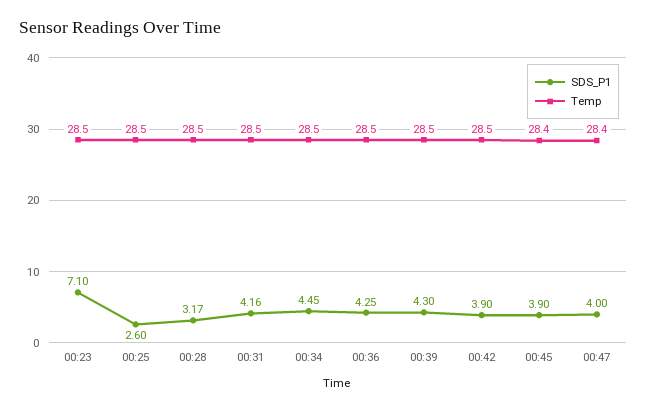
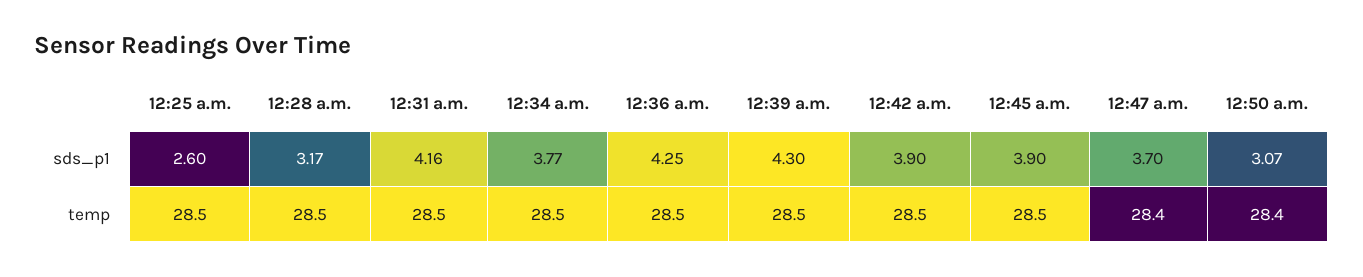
SDS_P1, 00:23: 7.1 -> none
Temp, 00:23: 28.5 -> none
SDS_P1, 00:34: 4.45 -> 3.77
Temp, 00:45: 28.4 -> 28.5
SDS_P1, 00:47: 4 -> 3.7
SDS_P1, 12:50 a.m.: none -> 3.07
Temp, 12:50 a.m.: none -> 28.4

